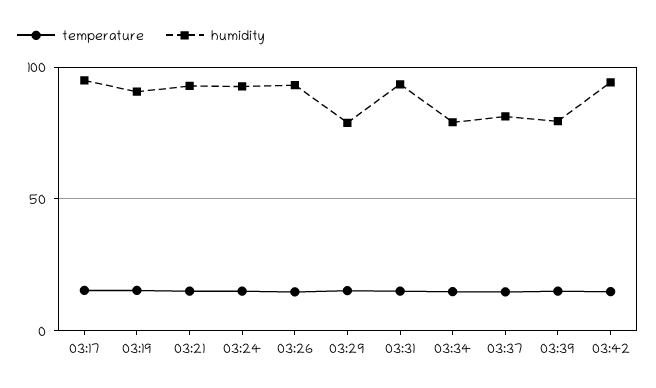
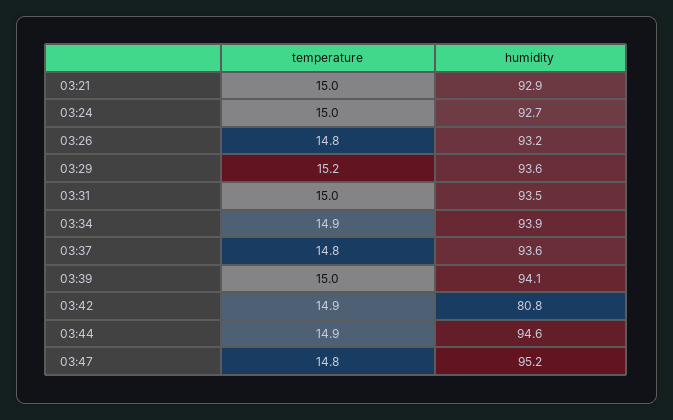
temperature, 03:17: 15 -> none
humidity, 03:17: 95 -> none
temperature, 03:19: 15 -> none
humidity, 03:19: 90 -> none
humidity, 03:29: 80 -> 93.6
humidity, 03:34: 80 -> 93.9
humidity, 03:37: 80 -> 93.6
humidity, 03:39: 80 -> 94.1
humidity, 03:42: 95 -> 80.8
temperature, 03:44: none -> 14.9
humidity, 03:44: none -> 94.6
temperature, 03:47: none -> 14.8
humidity, 03:47: none -> 95.2

